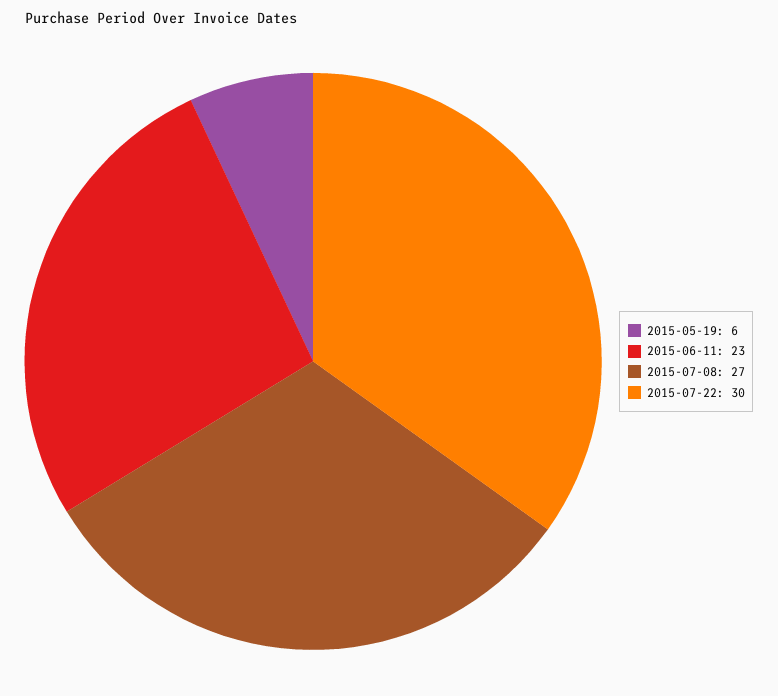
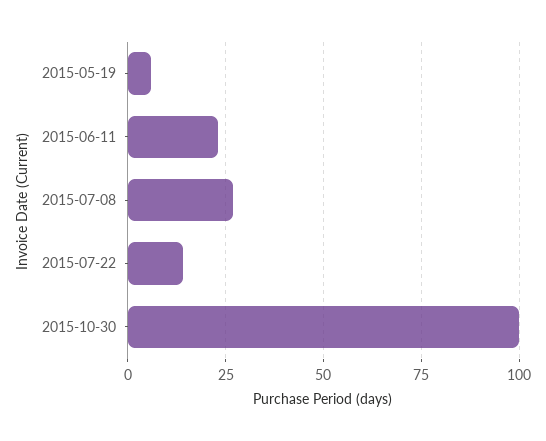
2015-07-22: 30 -> 15
2015-10-30: none -> 100

